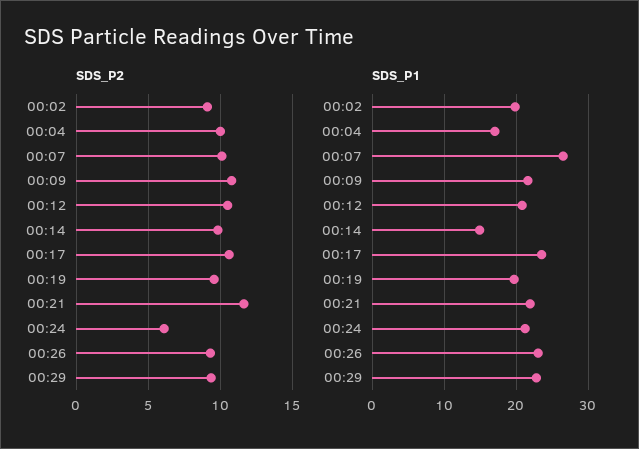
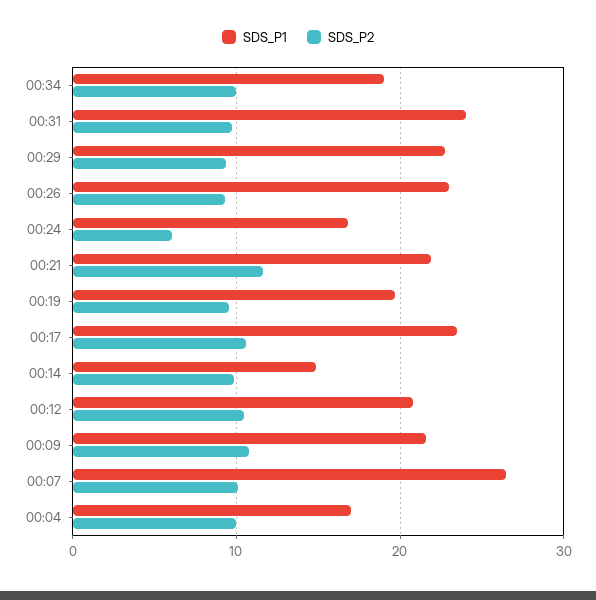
SDS_P2, 00:02: 9 -> none
SDS_P1, 00:02: 20 -> none
SDS_P1, 00:24: 21 -> 17
SDS_P1, 00:34: none -> 19
SDS_P2, 00:34: none -> 10
SDS_P1, 00:31: none -> 24
SDS_P2, 00:31: none -> 10

